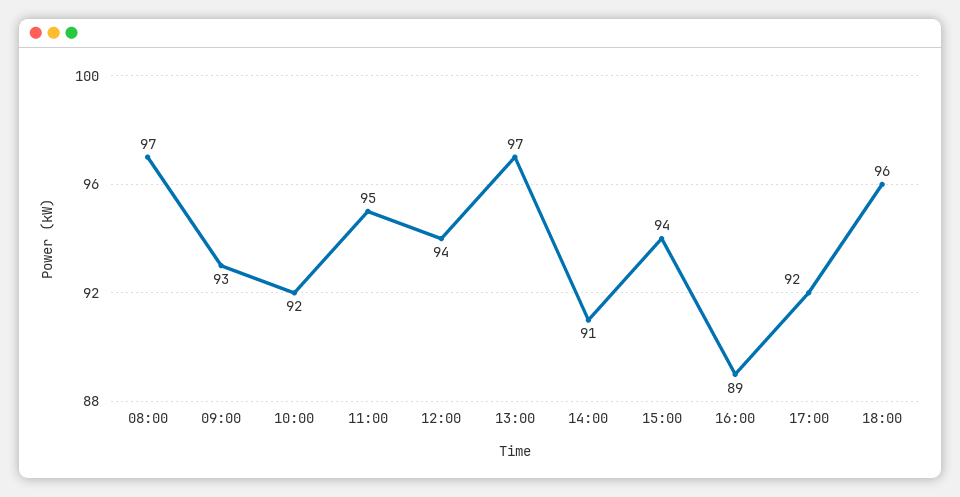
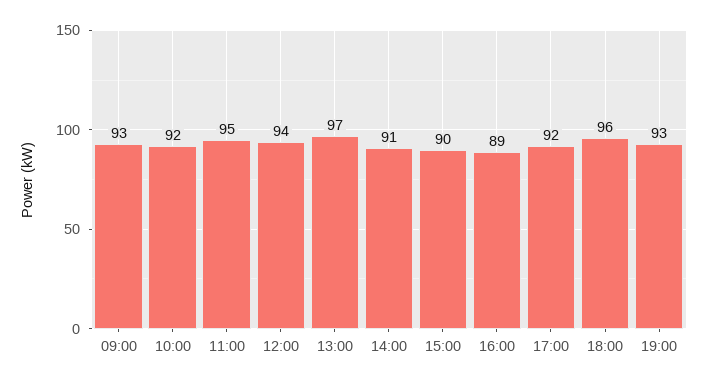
08:00: 97 -> none
15:00: 94 -> 90
19:00: none -> 93

